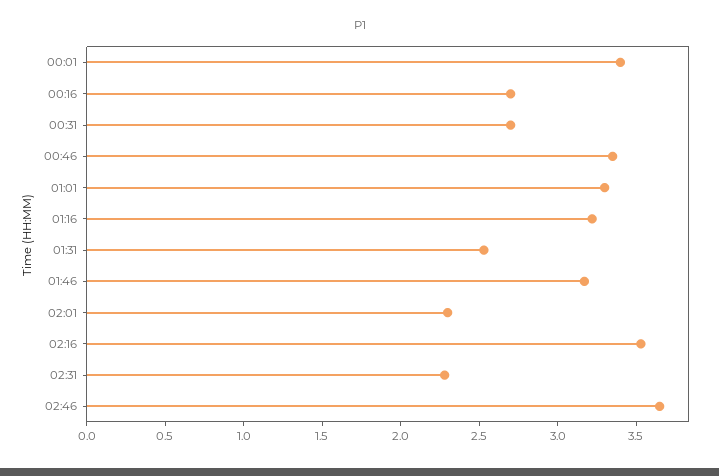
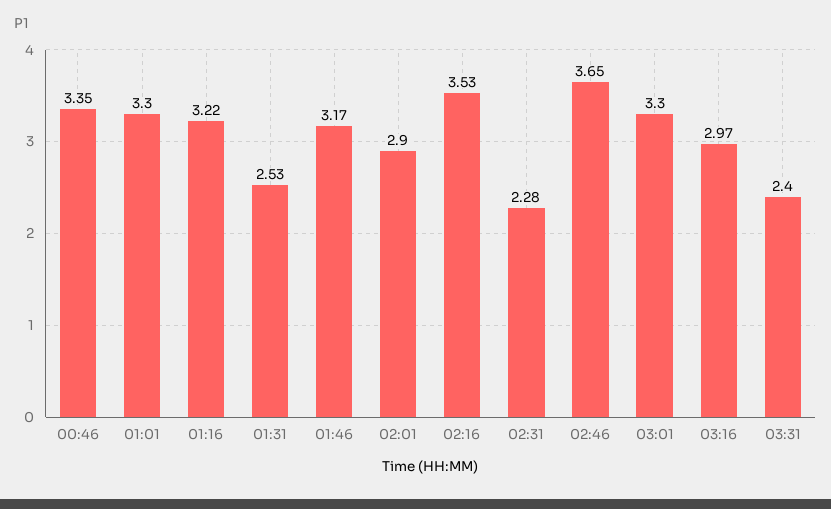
00:01: 3.4 -> none
00:16: 2.7 -> none
00:31: 2.7 -> none
02:01: 2.3 -> 2.9
03:01: none -> 3.3
03:16: none -> 2.97
03:31: none -> 2.4

